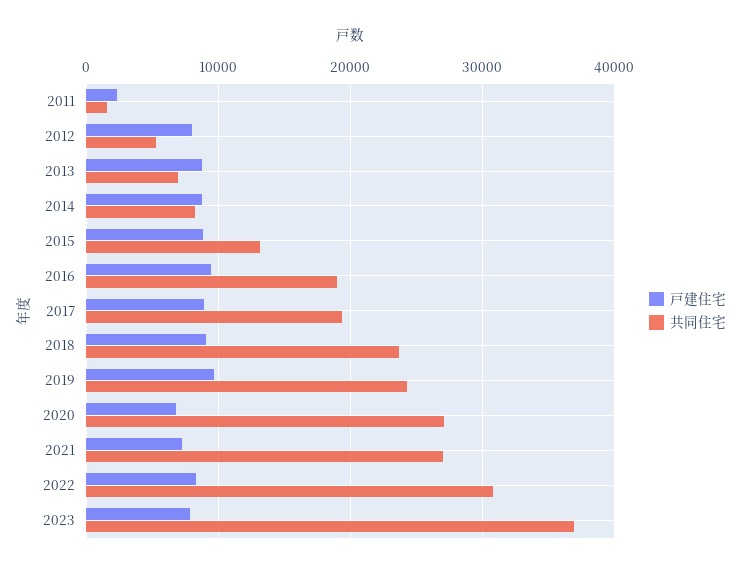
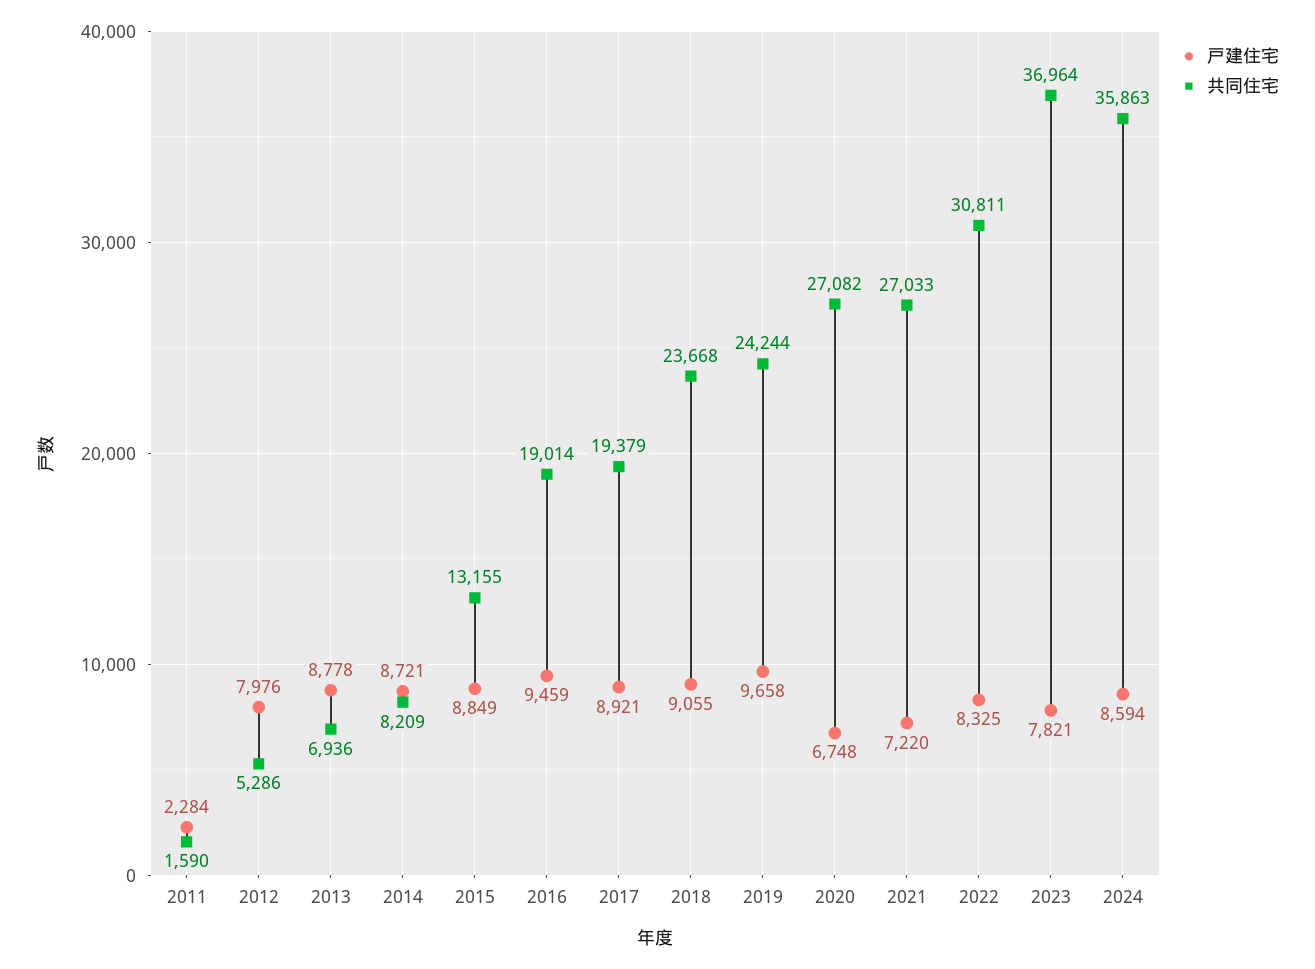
戸建住宅, 2024: none -> 8594
共同住宅, 2024: none -> 35863

